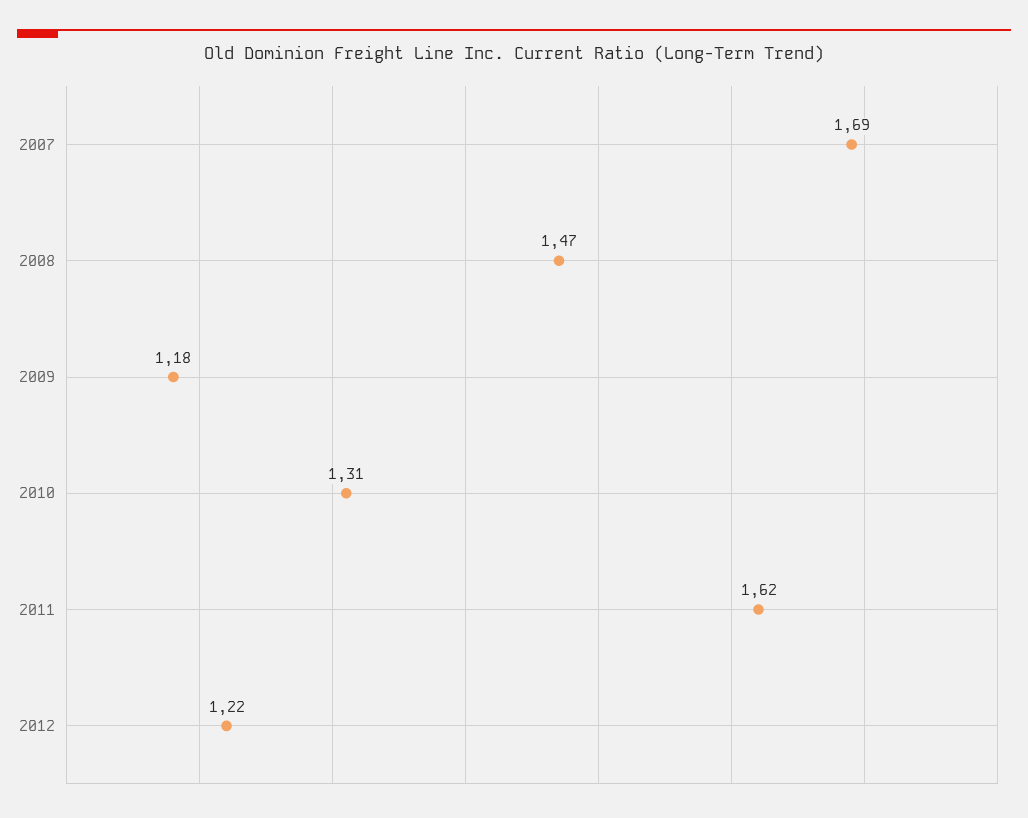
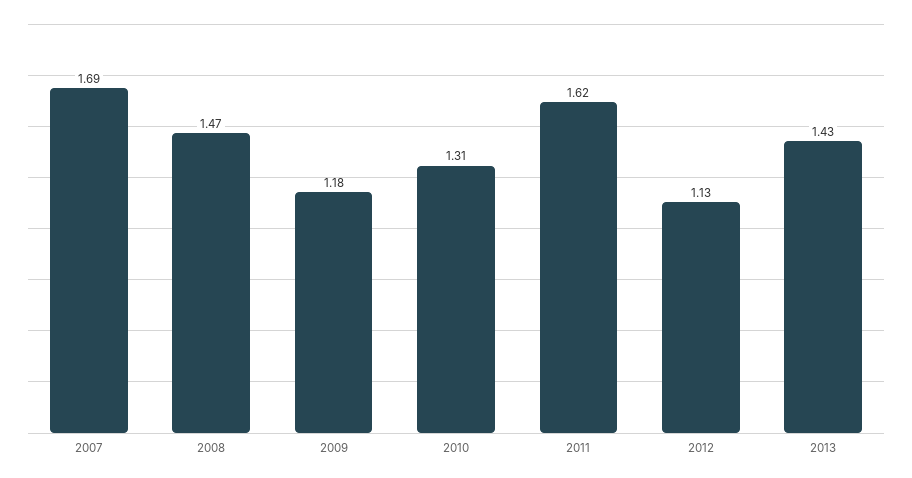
2012: 1.22 -> 1.13
2013: none -> 1.43

